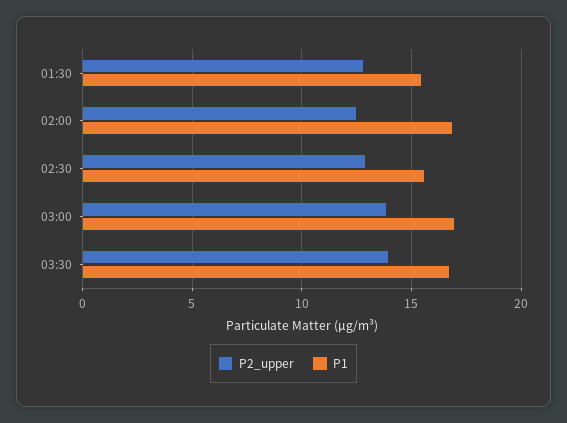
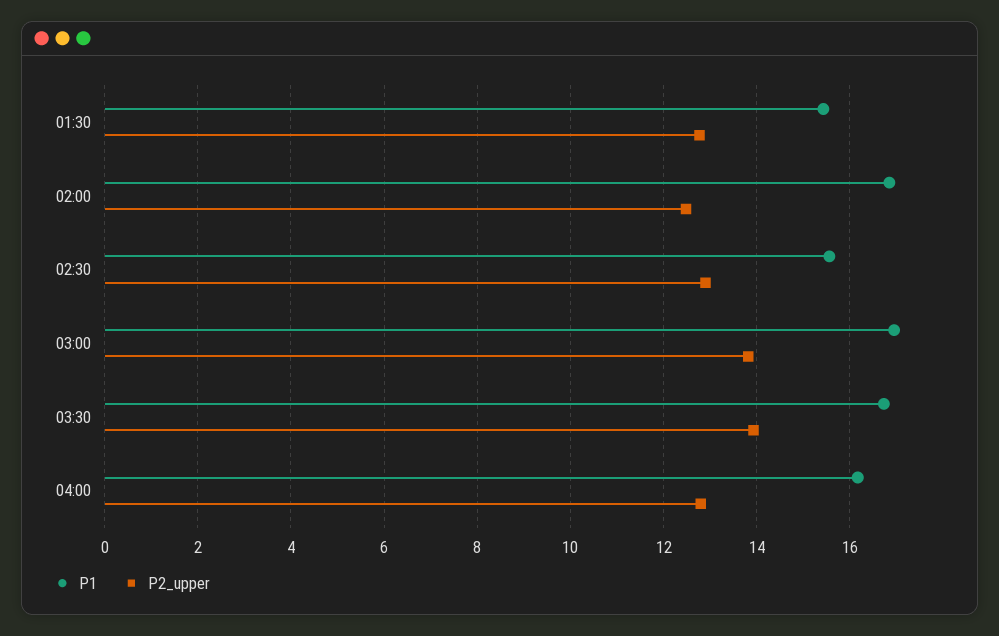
P1, 04:00: none -> 16.2
P2_upper, 04:00: none -> 12.8

